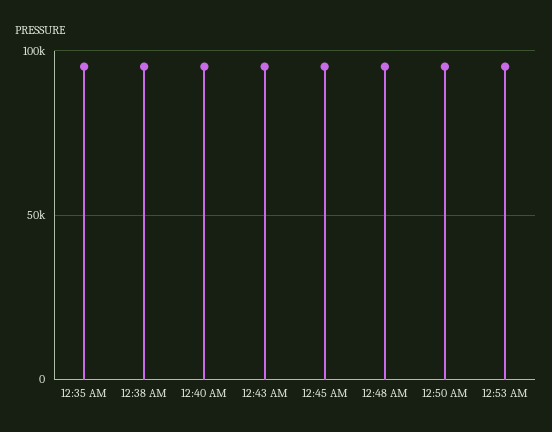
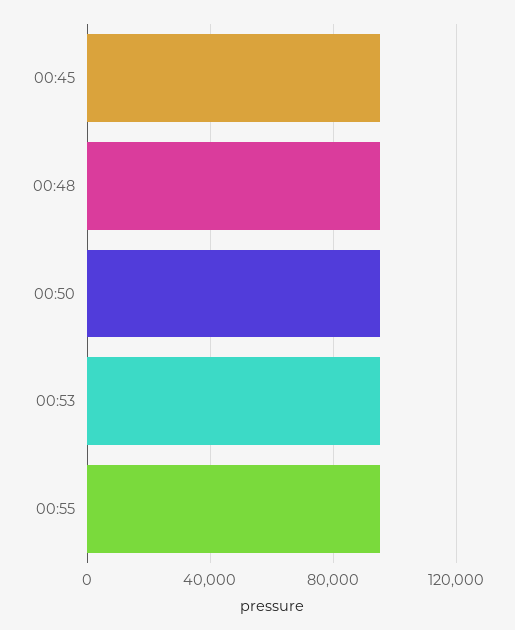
12:35 AM: 95000 -> none
12:38 AM: 95000 -> none
12:40 AM: 95000 -> none
12:43 AM: 95000 -> none
00:55: none -> 95000

